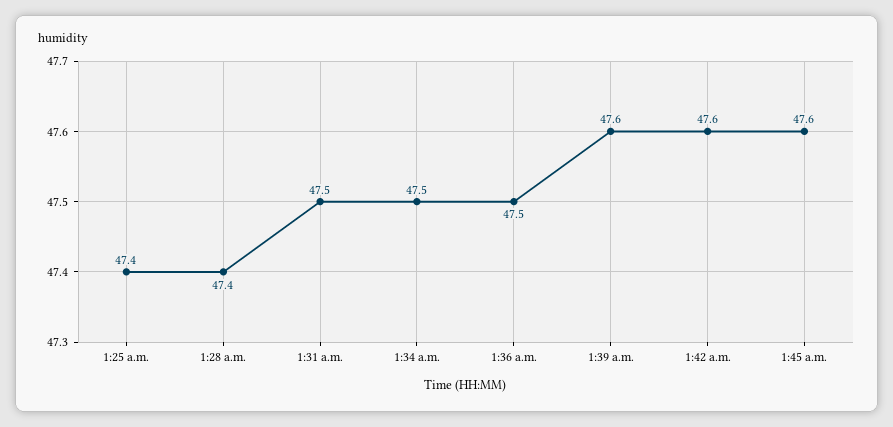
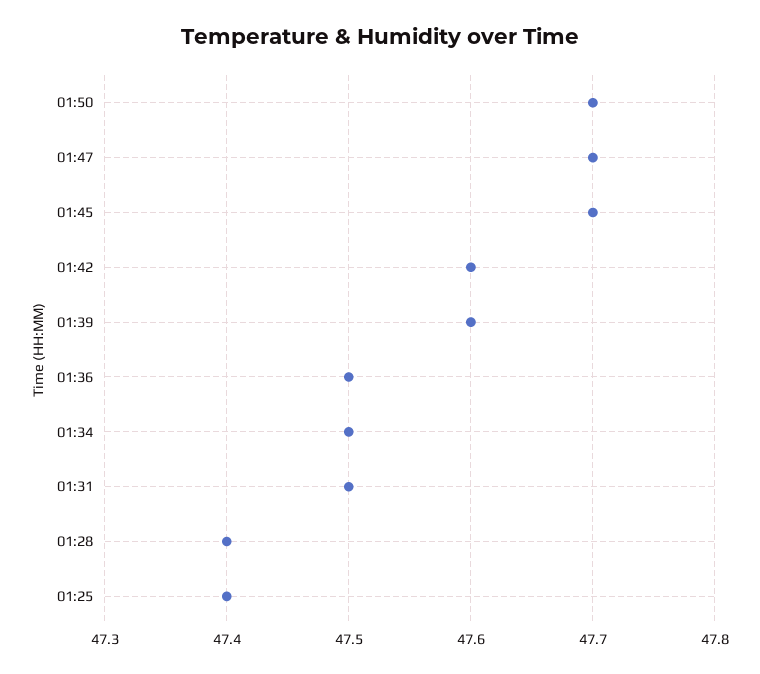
1:45 a.m.: 47.6 -> 47.7
01:50: none -> 47.7
01:47: none -> 47.7

